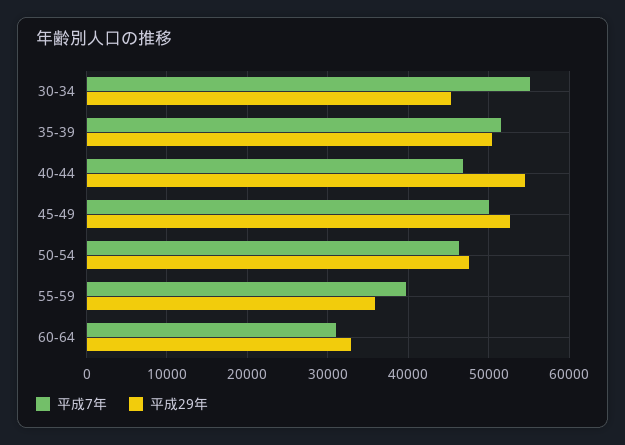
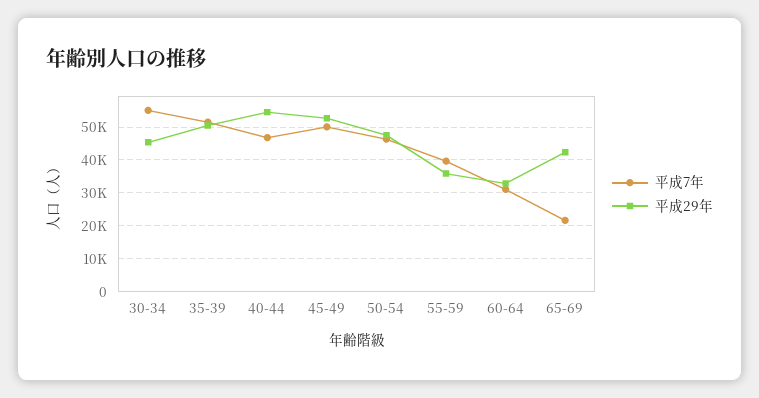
平成7年, 65-69: none -> 22000
平成29年, 65-69: none -> 42000

